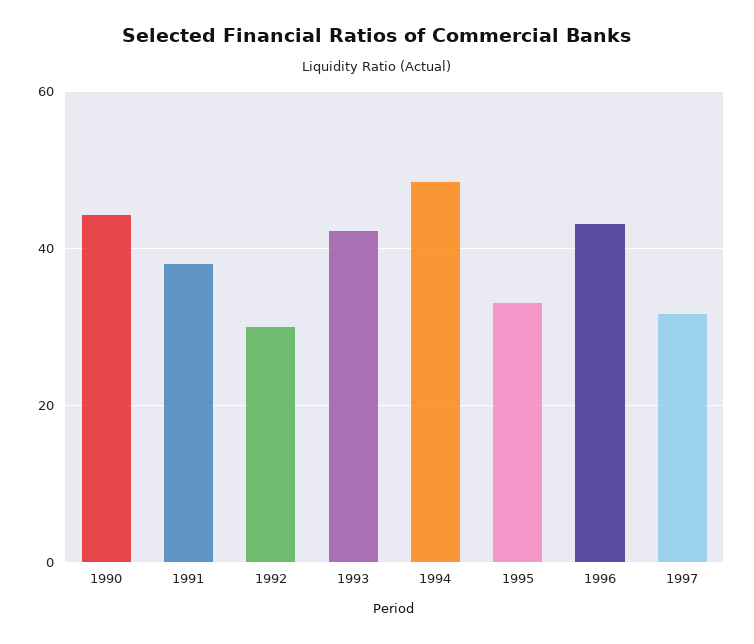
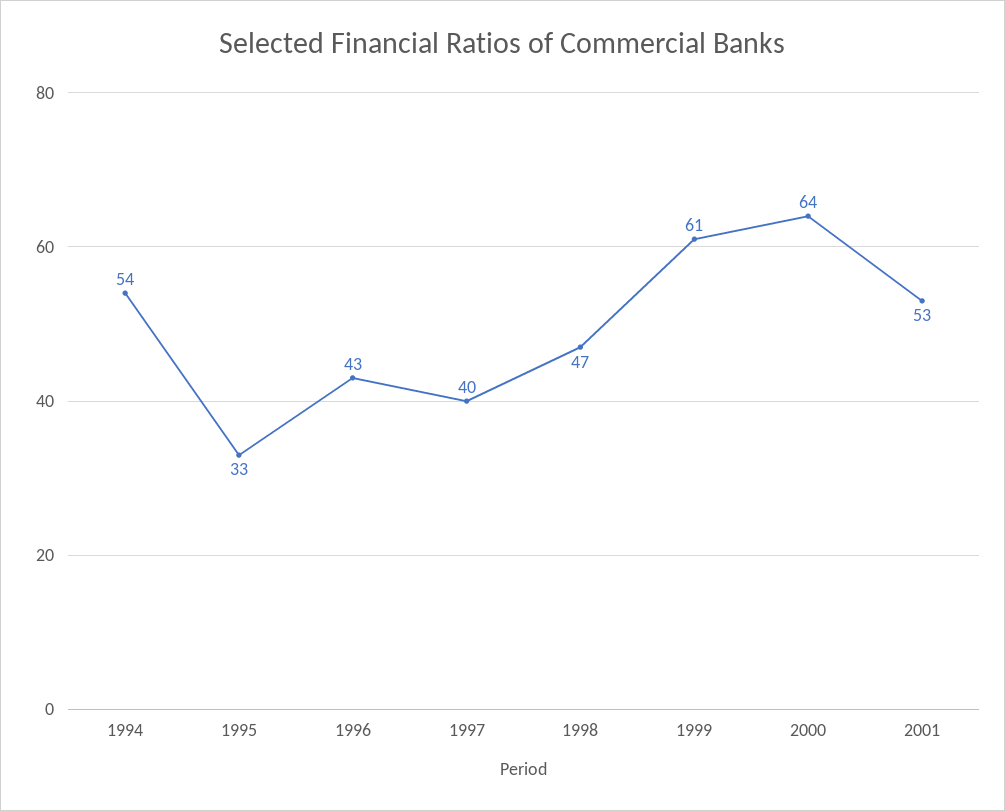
1990: 44 -> none
1991: 38 -> none
1992: 30 -> none
1993: 42 -> none
1994: 48 -> 54
1997: 32 -> 40
1998: none -> 47
1999: none -> 61
2000: none -> 64
2001: none -> 53

